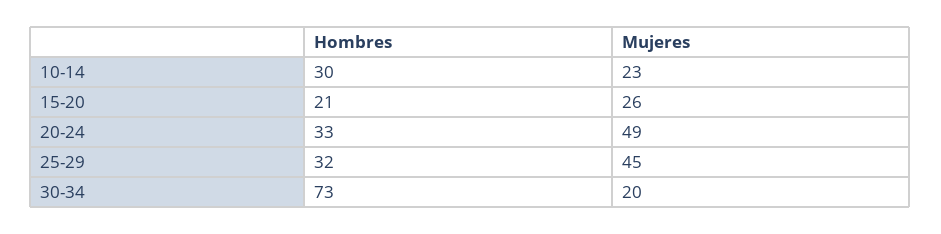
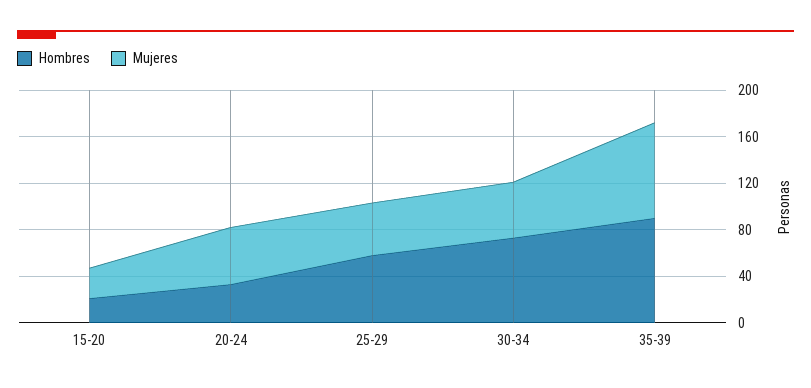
Hombres, 10-14: 30 -> none
Mujeres, 10-14: 23 -> none
Hombres, 25-29: 32 -> 60
Mujeres, 30-34: 20 -> 50
Hombres, 35-39: none -> 90
Mujeres, 35-39: none -> 80

